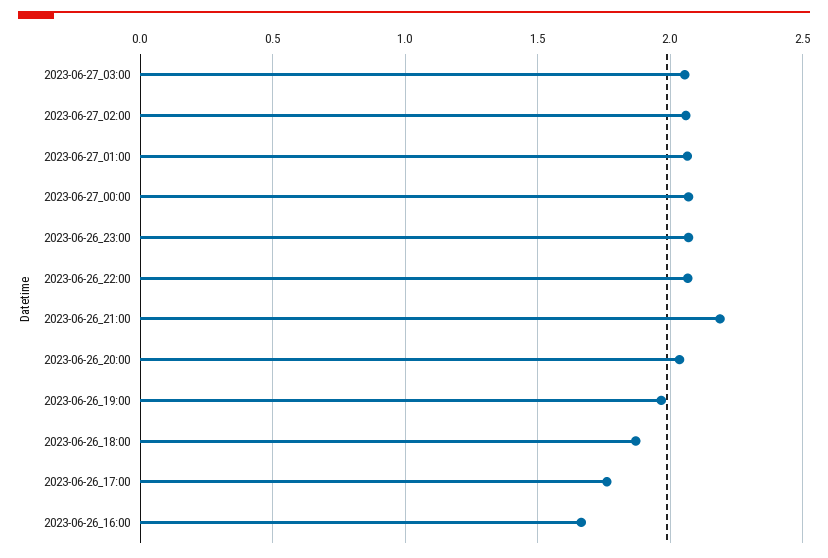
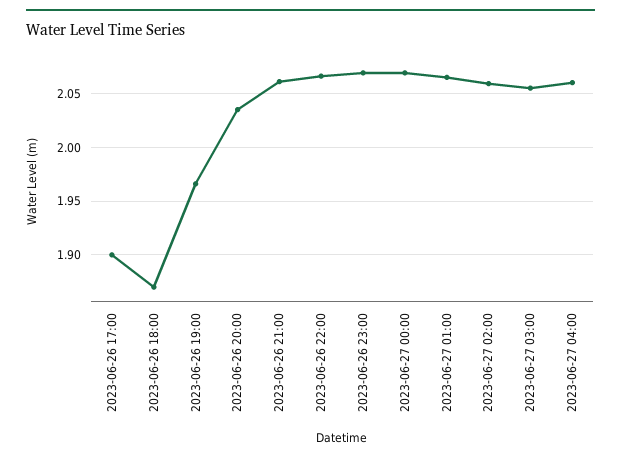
2023-06-26_21:00: 2.2 -> 2.06
2023-06-26_17:00: 1.75 -> 1.9
2023-06-26_16:00: 1.65 -> none
2023-06-27 04:00: none -> 2.06

